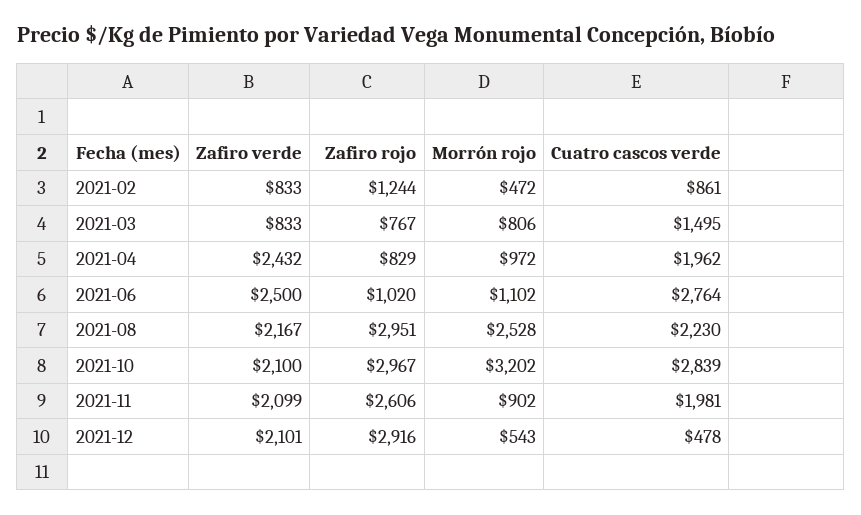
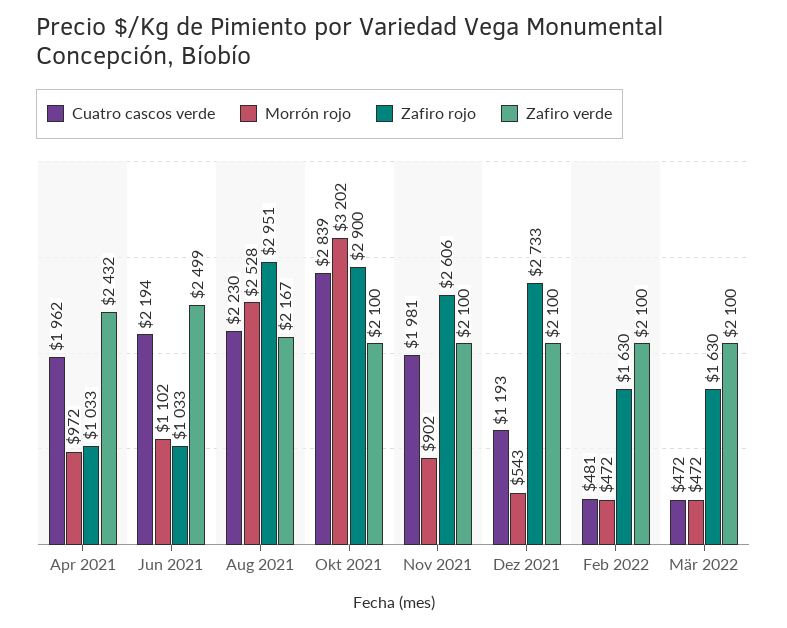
Zafiro verde, 2021-02: 833 -> none
Zafiro rojo, 2021-02: 1244 -> none
Morrón rojo, 2021-02: 472 -> none
Cuatro cascos verde, 2021-02: 861 -> none
Zafiro verde, 2021-03: 833 -> none
Zafiro rojo, 2021-03: 767 -> none
Morrón rojo, 2021-03: 806 -> none
Cuatro cascos verde, 2021-03: 1495 -> none
Zafiro rojo, 2021-04: 829 -> 1033
Zafiro verde, 2021-06: 2500 -> 2499
Zafiro rojo, 2021-06: 1020 -> 1033
Cuatro cascos verde, 2021-06: 2764 -> 2194
Zafiro rojo, 2021-10: 2967 -> 2900
Zafiro verde, 2021-11: 2099 -> 2100
Zafiro verde, 2021-12: 2101 -> 2100
Zafiro rojo, 2021-12: 2916 -> 2733
Cuatro cascos verde, 2021-12: 478 -> 1193
Cuatro cascos verde, Feb 2022: none -> 481
Morrón rojo, Feb 2022: none -> 472
Zafiro rojo, Feb 2022: none -> 1630
Zafiro verde, Feb 2022: none -> 2100
Cuatro cascos verde, Mär 2022: none -> 472
Morrón rojo, Mär 2022: none -> 472
Zafiro rojo, Mär 2022: none -> 1630
Zafiro verde, Mär 2022: none -> 2100

